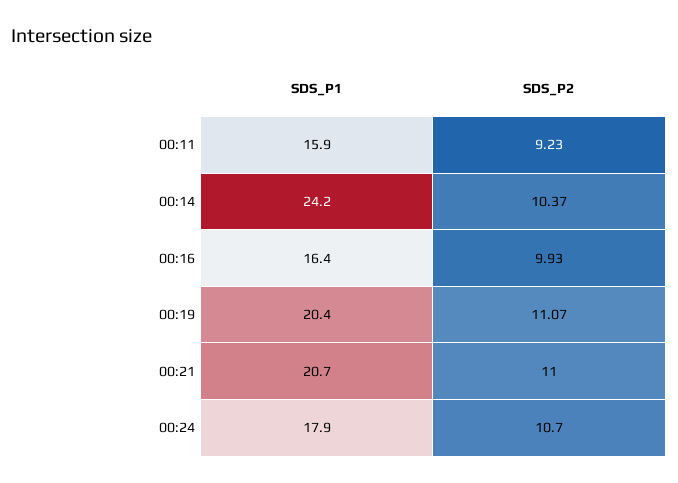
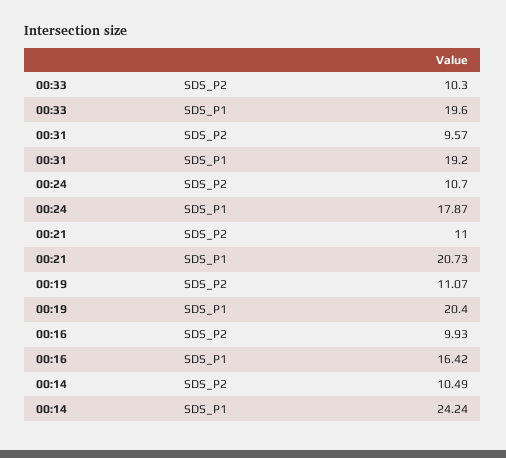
SDS_P1, 00:11: 15.9 -> none
SDS_P2, 00:11: 9.23 -> none
SDS_P2, 00:14: 10.37 -> 10.49
SDS_P2, 00:33: none -> 10.3
SDS_P1, 00:33: none -> 19.6
SDS_P2, 00:31: none -> 9.57
SDS_P1, 00:31: none -> 19.2

